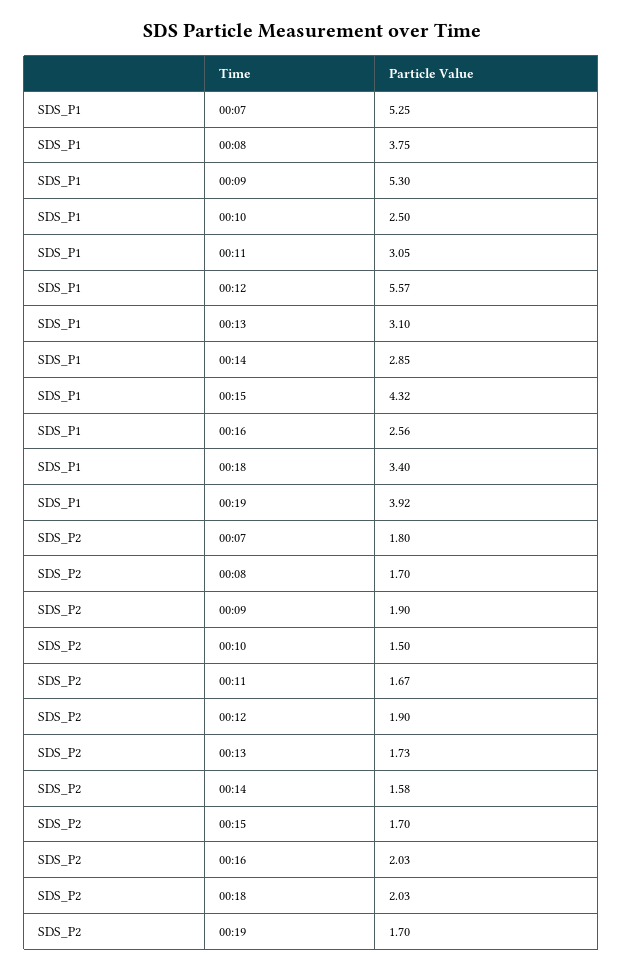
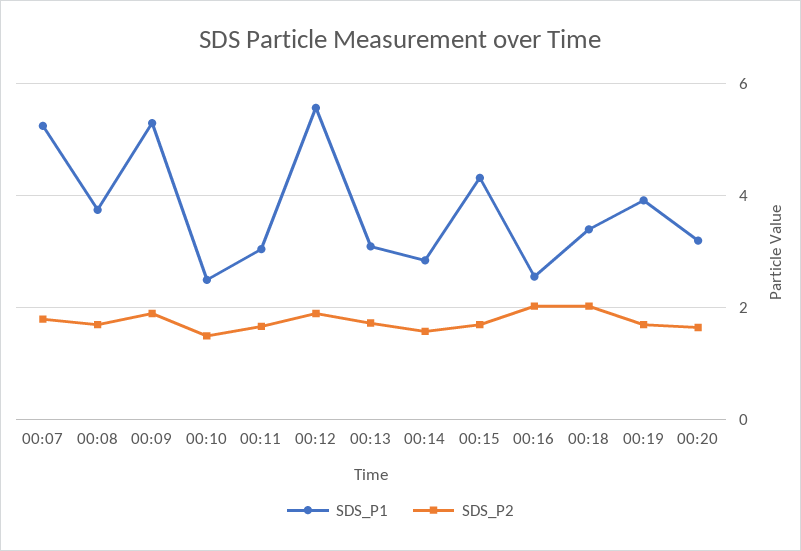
SDS_P1, 00:20: none -> 3.2
SDS_P2, 00:20: none -> 1.6

